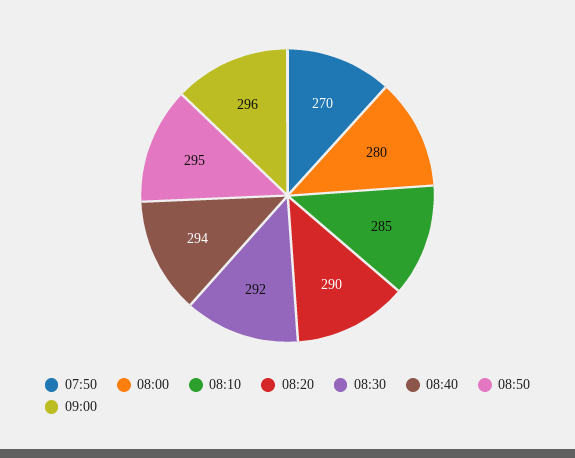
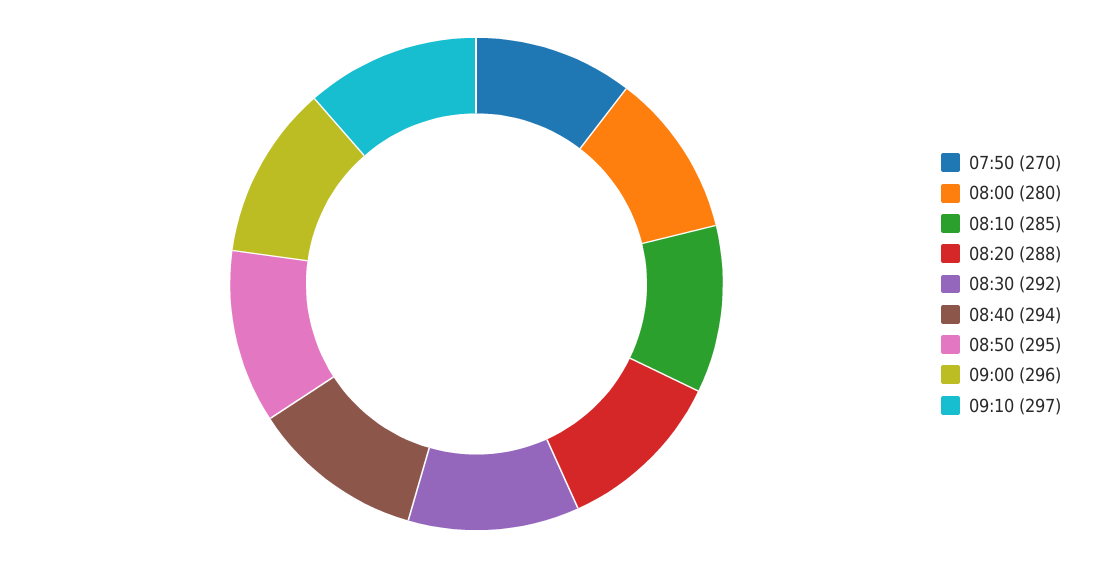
08:20: 290 -> 288
09:10: none -> 297

